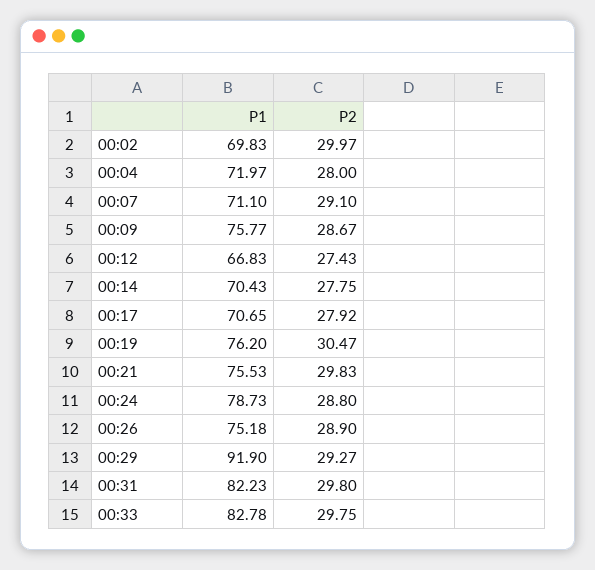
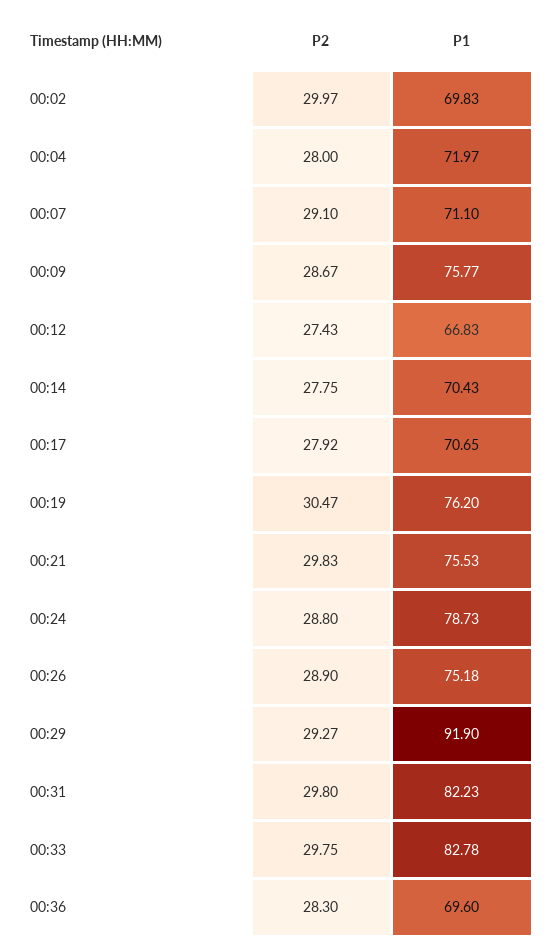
P2, 00:36: none -> 28.3
P1, 00:36: none -> 69.6

